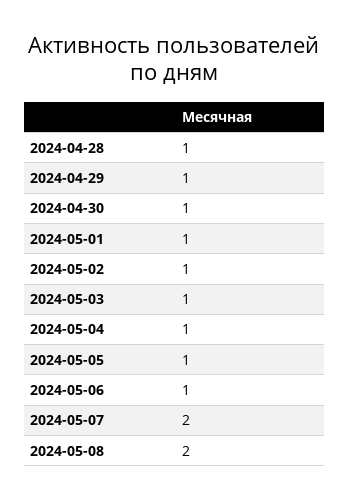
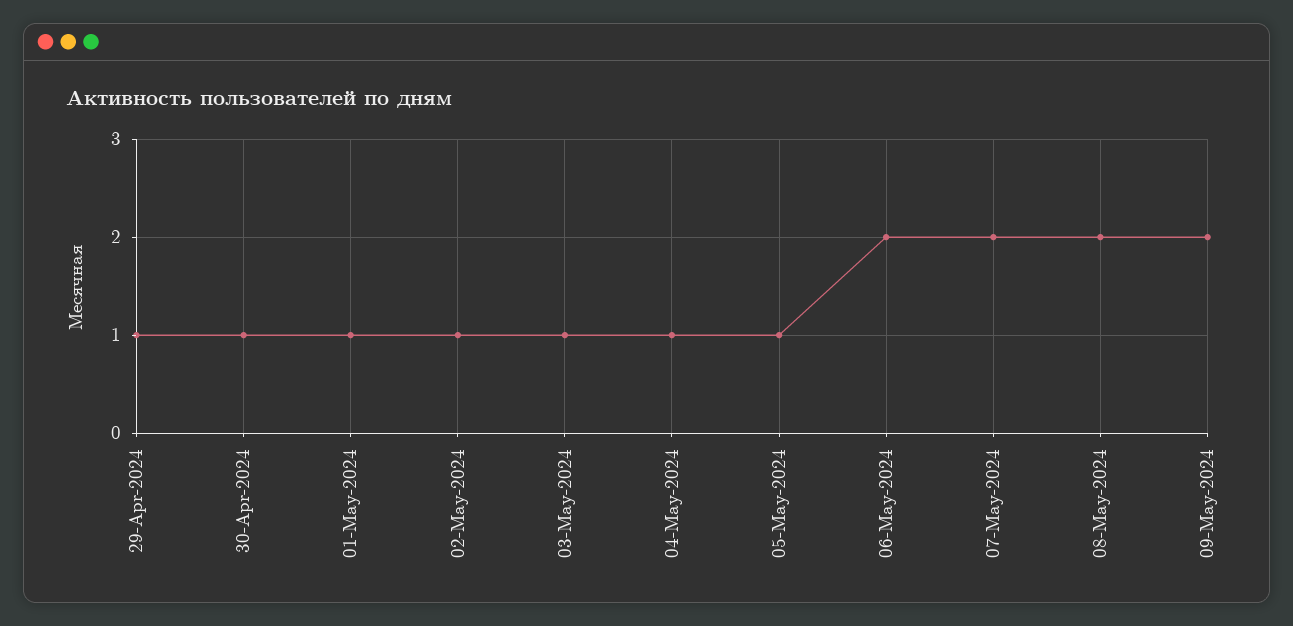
2024-04-28: 1 -> none
2024-05-06: 1 -> 2
09-May-2024: none -> 2

